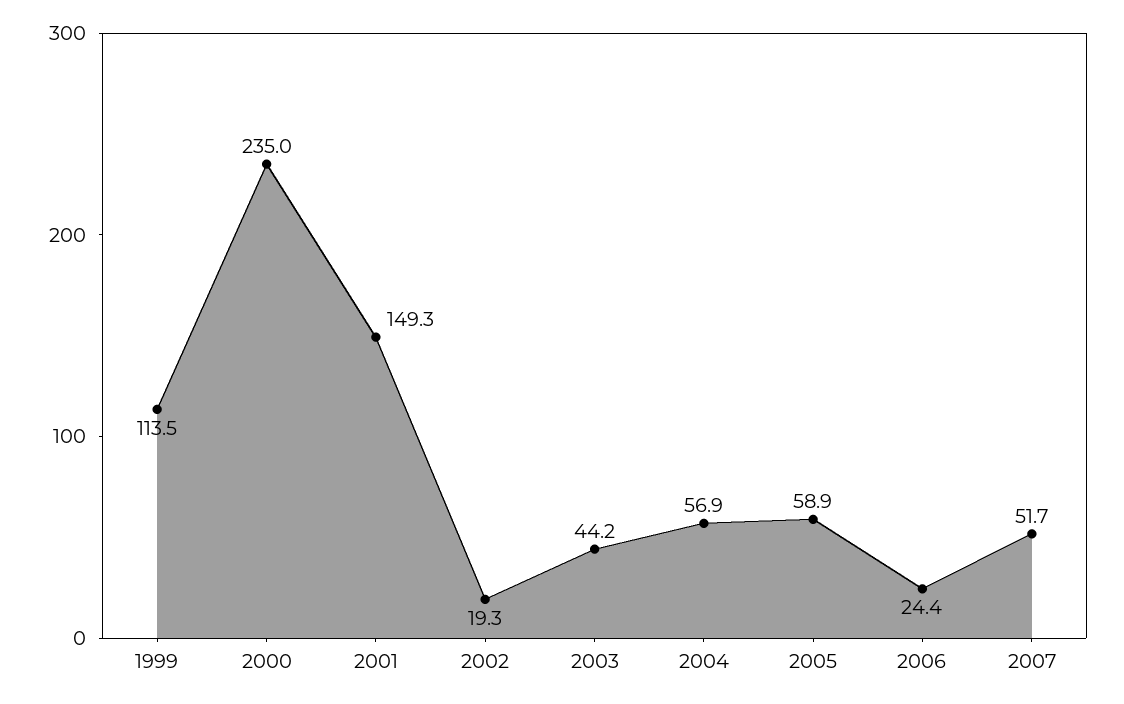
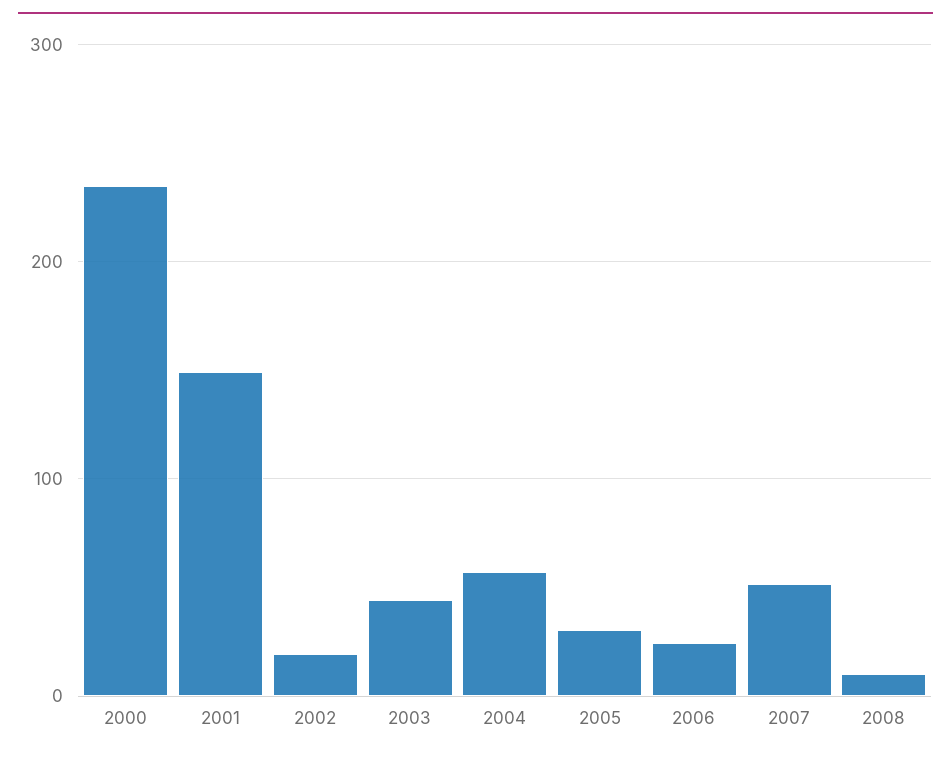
1999: 113.5 -> none
2005: 58.9 -> 30
2008: none -> 10

